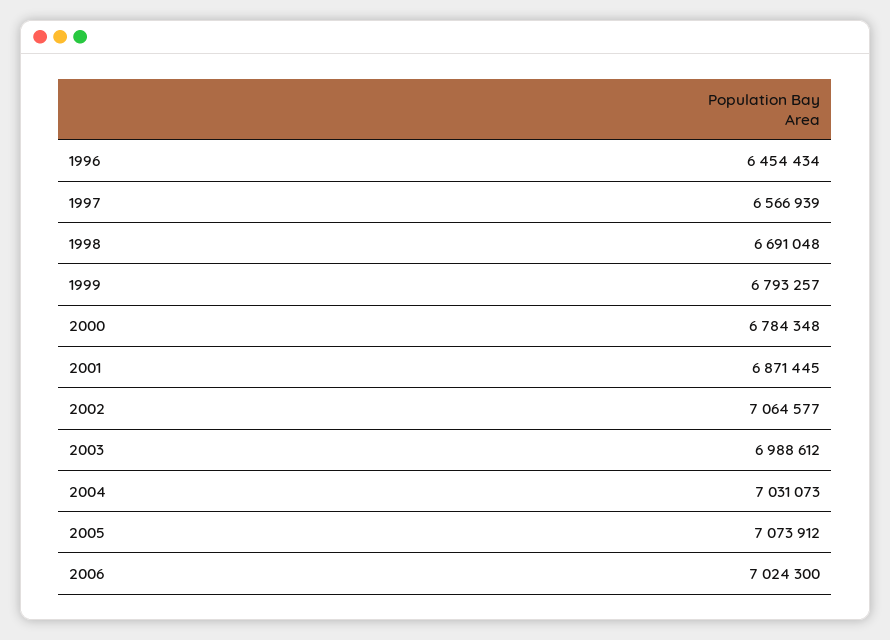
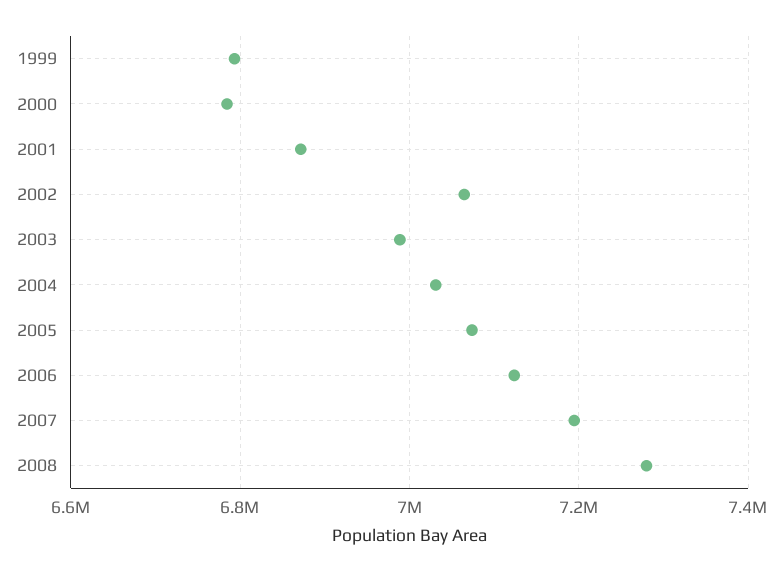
1996: 6454434 -> none
1997: 6566939 -> none
1998: 6691048 -> none
2006: 7024300 -> 7120000
2007: none -> 7200000
2008: none -> 7280000

